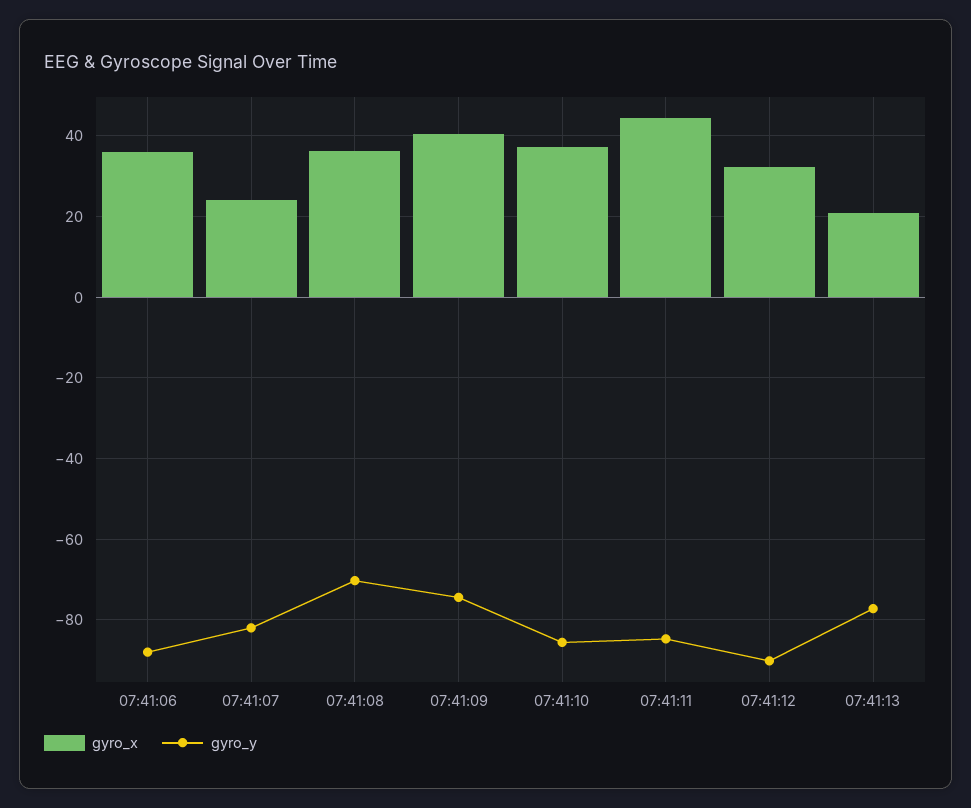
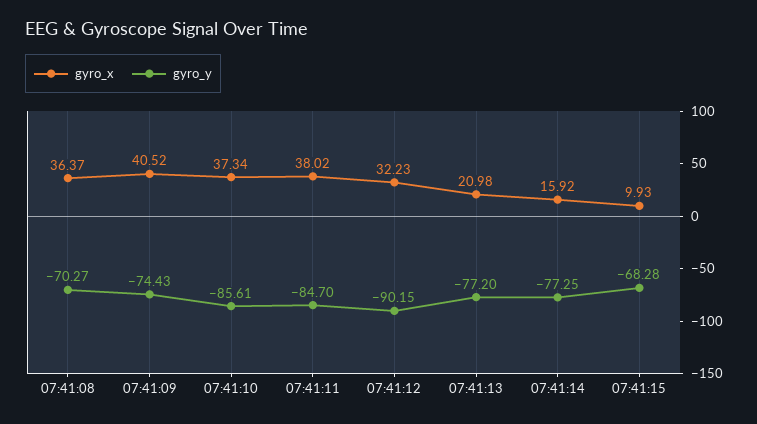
gyro_x, 07:41:06: 36 -> none
gyro_y, 07:41:06: -88 -> none
gyro_x, 07:41:07: 24 -> none
gyro_y, 07:41:07: -82 -> none
gyro_x, 07:41:11: 44 -> 38.02
gyro_x, 07:41:14: none -> 15.92
gyro_y, 07:41:14: none -> -77.25
gyro_x, 07:41:15: none -> 9.93
gyro_y, 07:41:15: none -> -68.28

